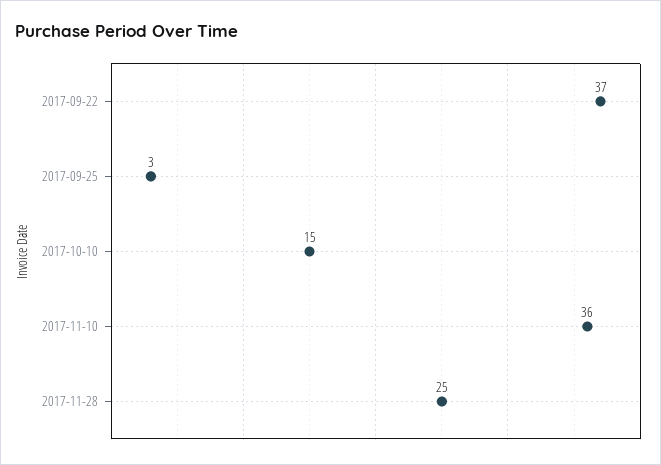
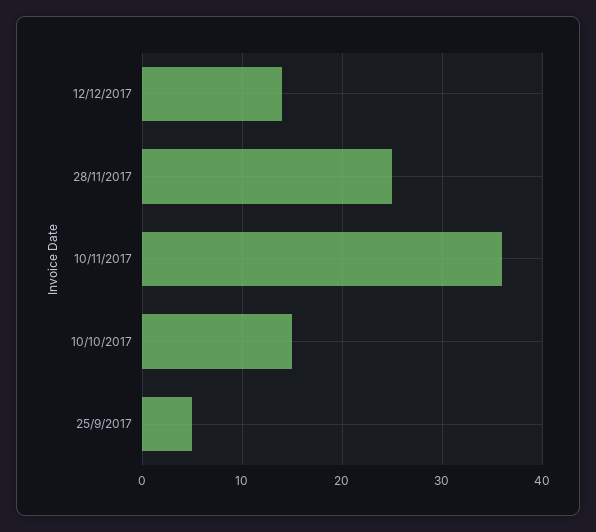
2017-09-22: 37 -> none
2017-09-25: 3 -> 5
12/12/2017: none -> 14

